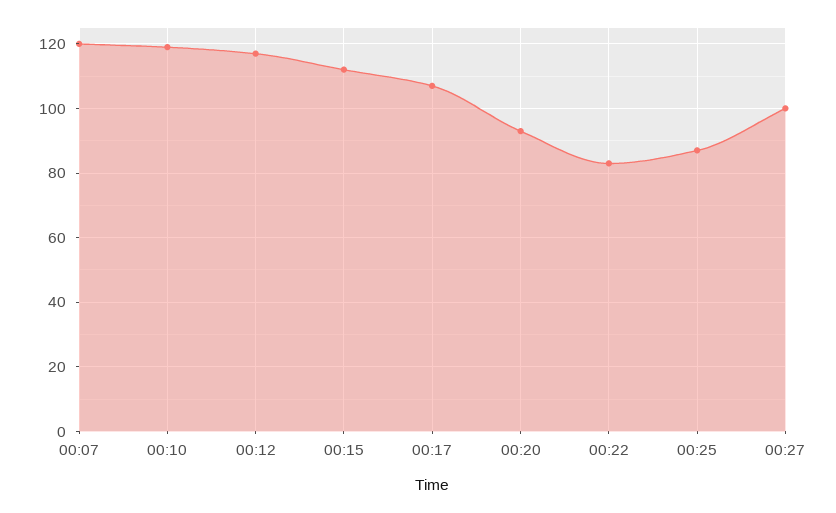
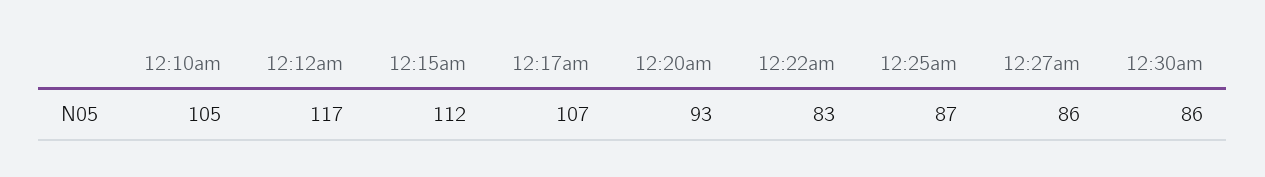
00:07: 120 -> none
00:10: 120 -> 105
00:27: 100 -> 86
12:30am: none -> 86

